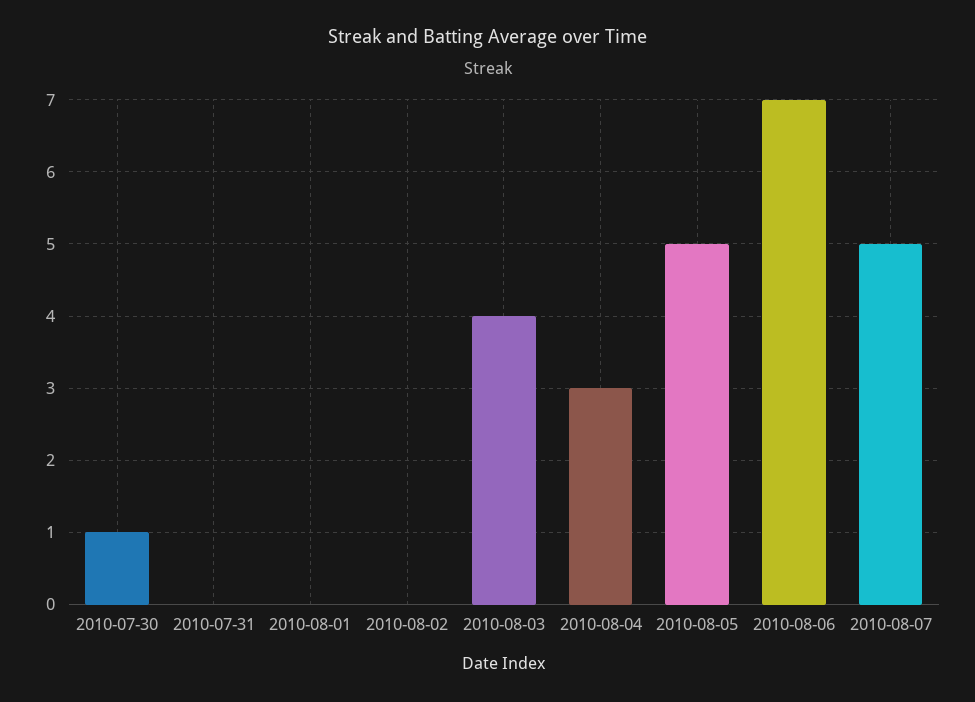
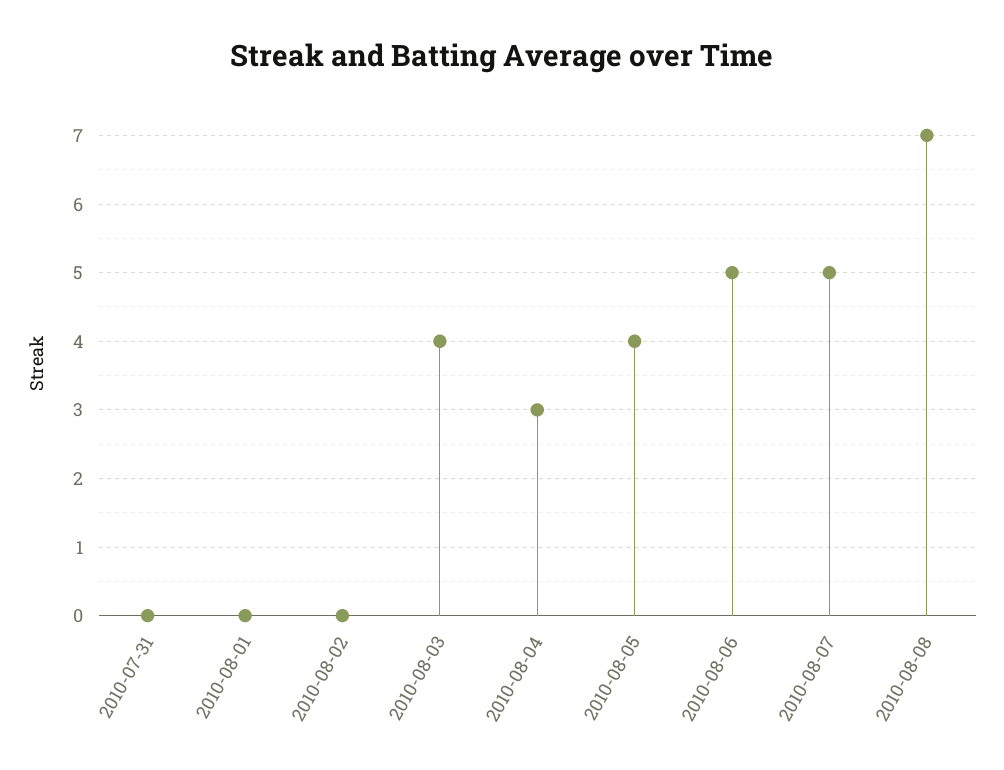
2010-07-30: 1 -> none
2010-08-05: 5 -> 4
2010-08-06: 7 -> 5
2010-08-08: none -> 7

